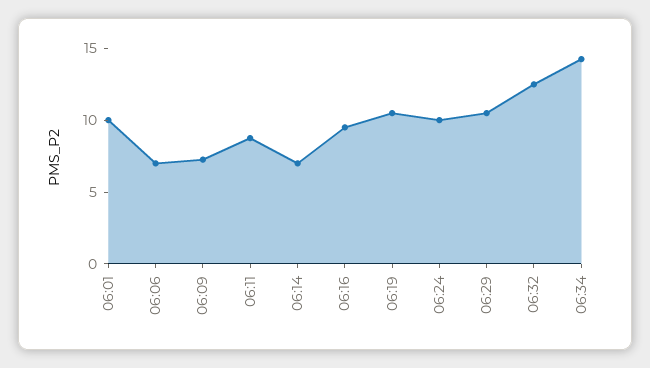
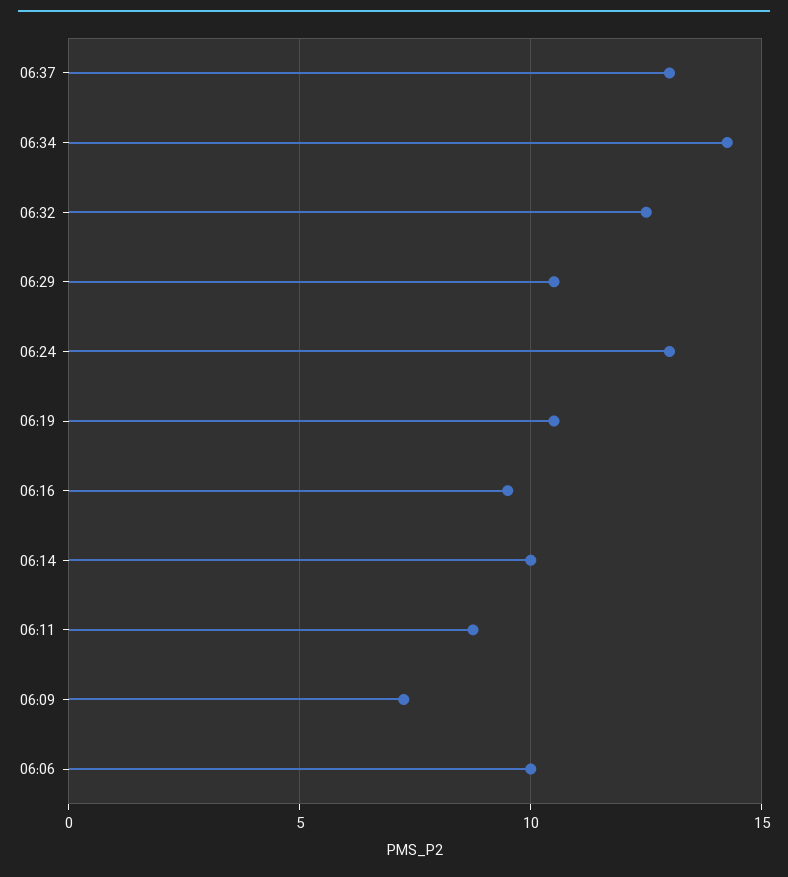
06:01: 10 -> none
06:06: 7 -> 10
06:14: 7 -> 10
06:24: 10 -> 13
06:37: none -> 13

